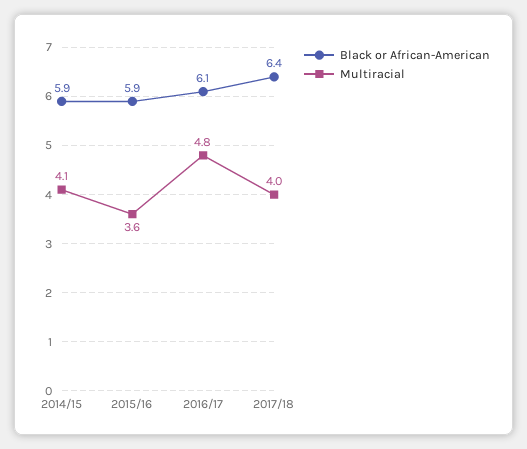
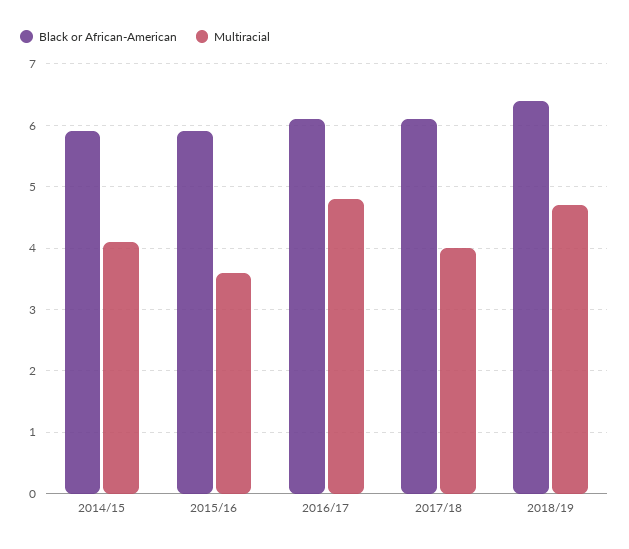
Black or African-American, 2017/18: 6.4 -> 6.1
Black or African-American, 2018/19: none -> 6.4
Multiracial, 2018/19: none -> 4.7

